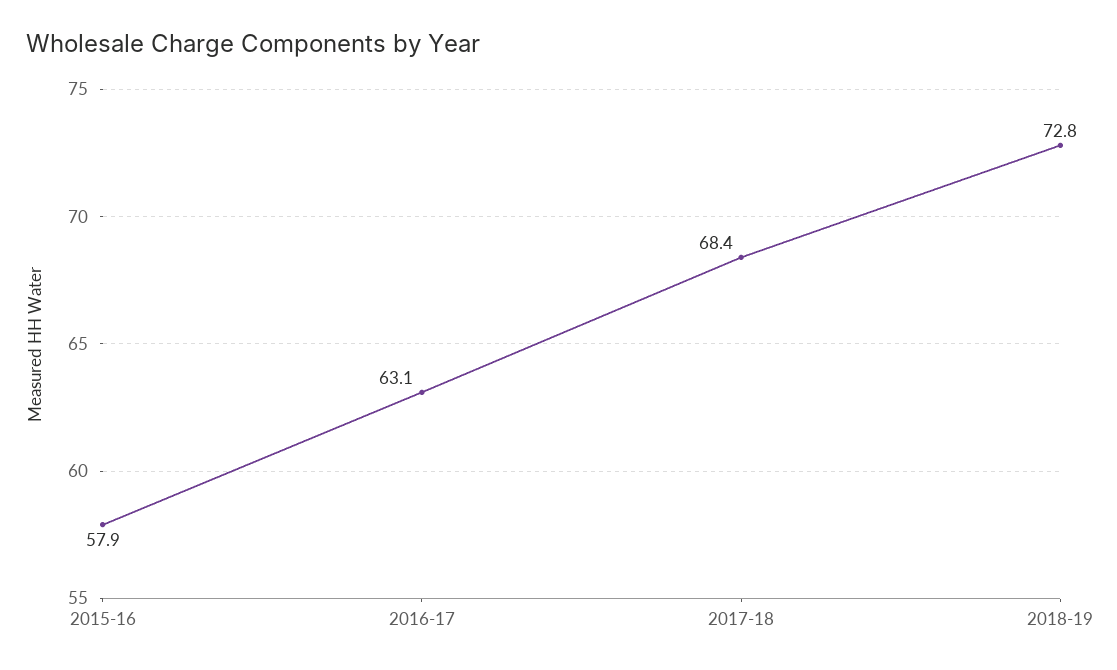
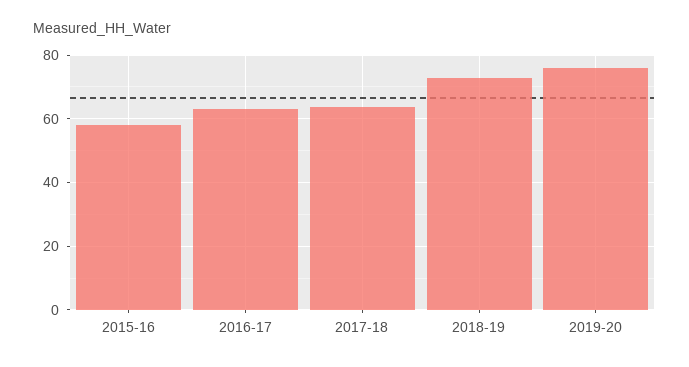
2017-18: 68.4 -> 64
2019-20: none -> 76

